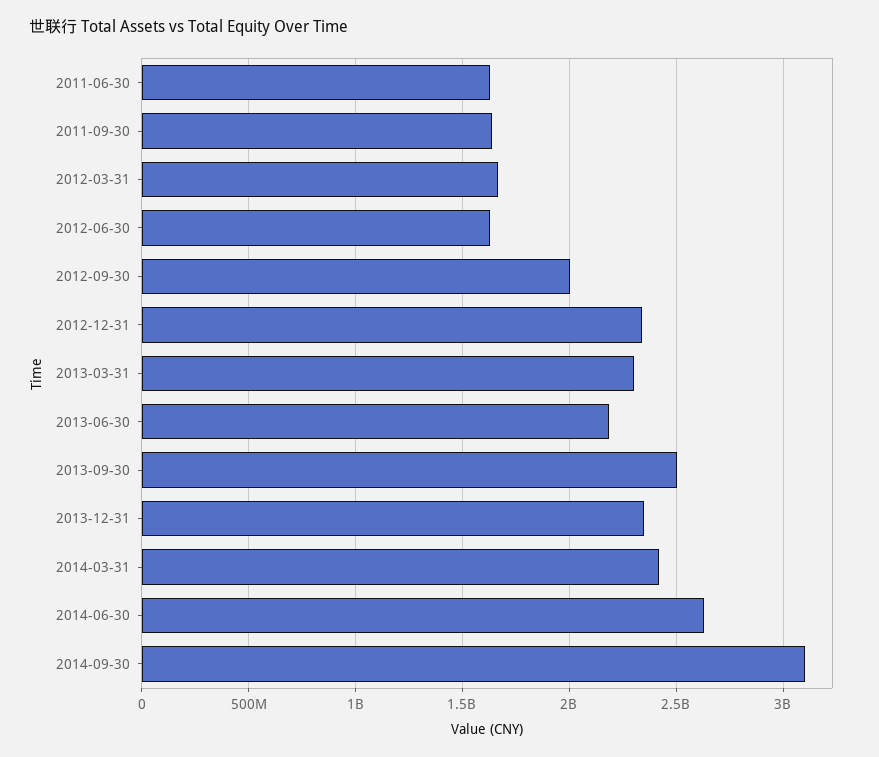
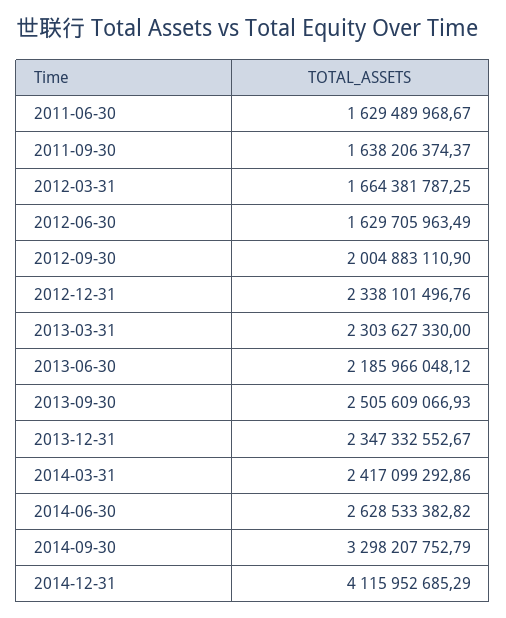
2014-09-30: 3100000000 -> 3298207752.79
2014-12-31: none -> 4115952685.29

